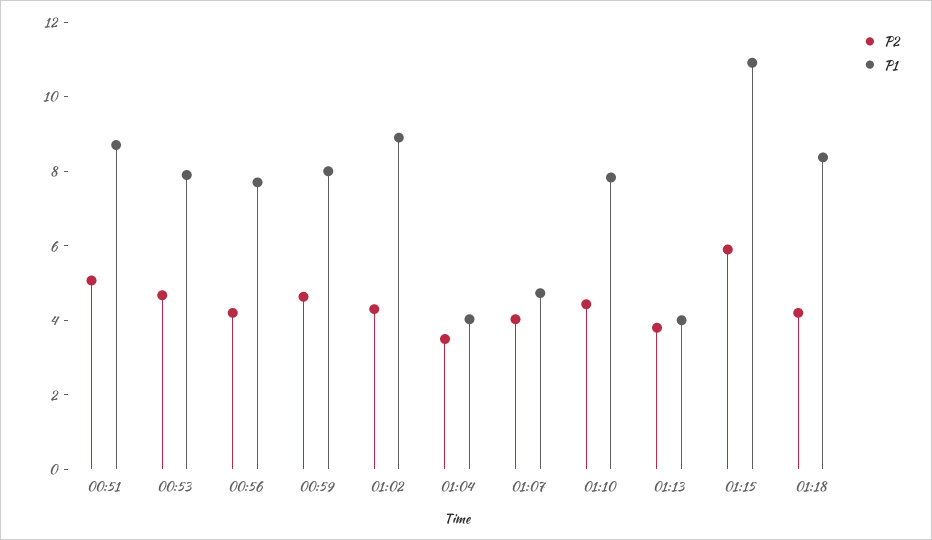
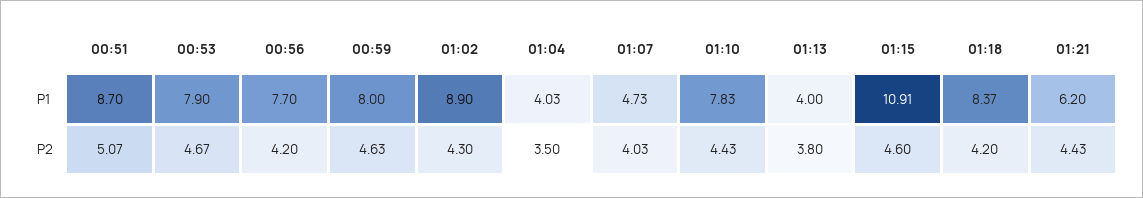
P2, 01:15: 6 -> 4.6
P1, 01:21: none -> 6.2
P2, 01:21: none -> 4.43

